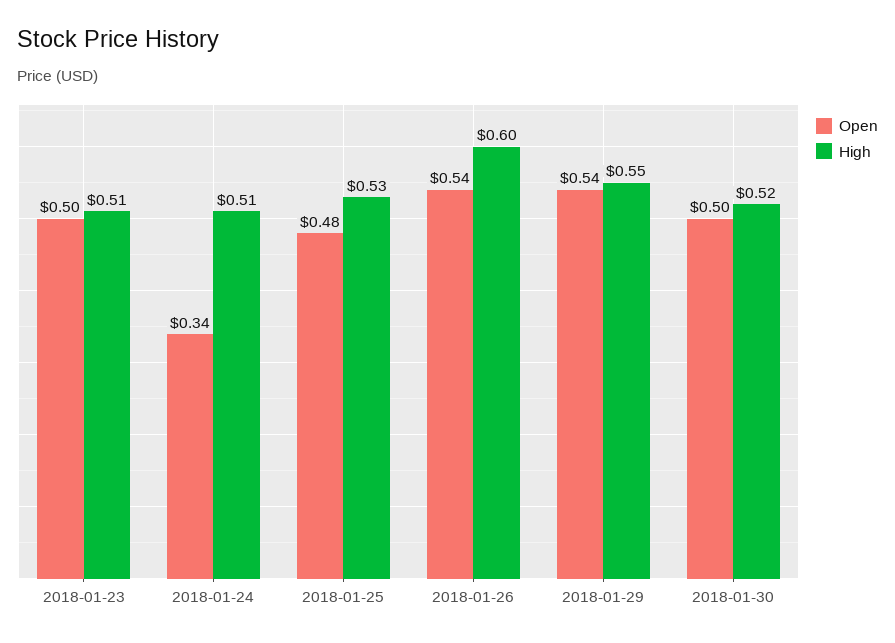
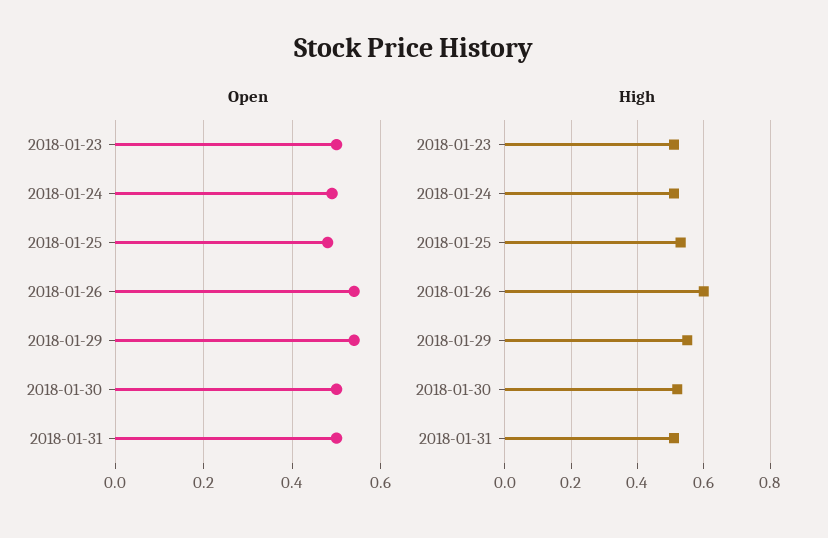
Open, 2018-01-24: 0.34 -> 0.5
Open, 2018-01-31: none -> 0.5
High, 2018-01-31: none -> 0.5

